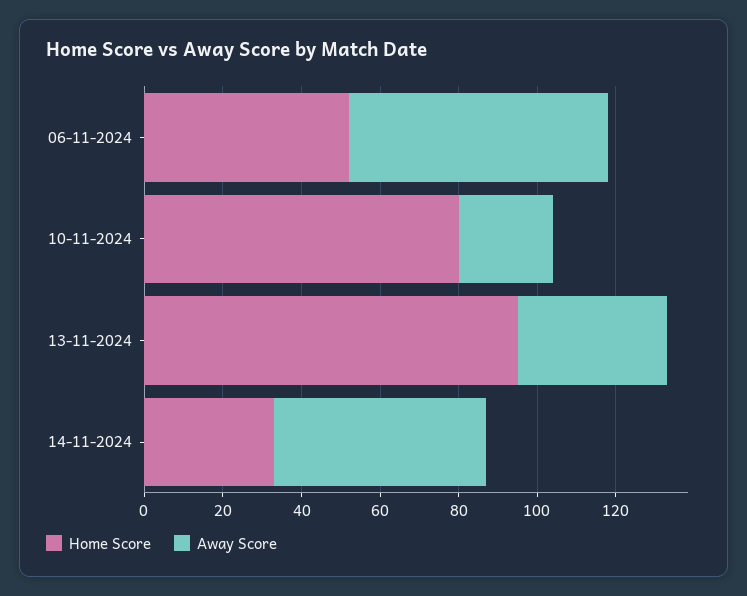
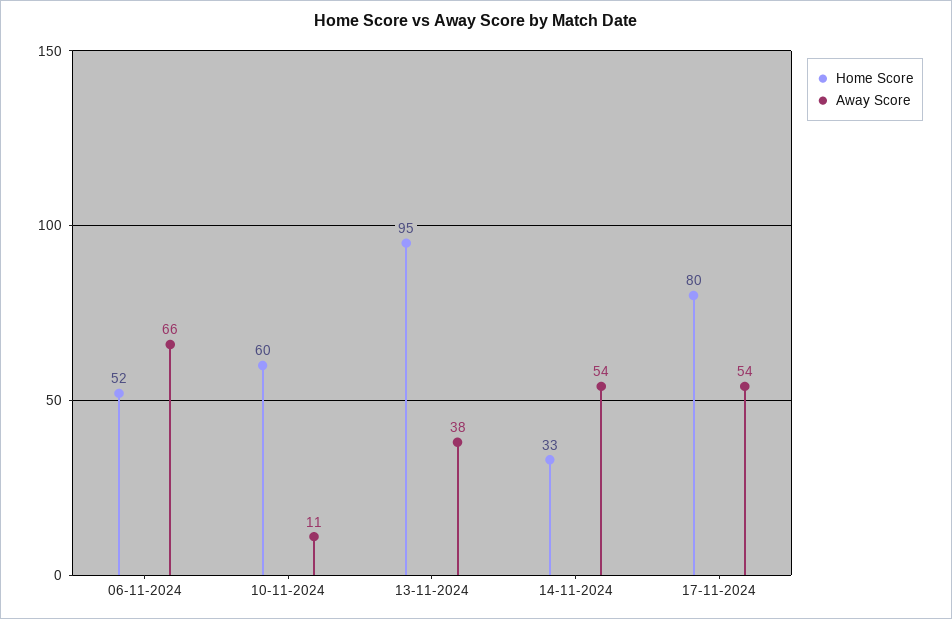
Home Score, 10-11-2024: 80 -> 60
Away Score, 10-11-2024: 25 -> 11
Home Score, 17-11-2024: none -> 80
Away Score, 17-11-2024: none -> 54

